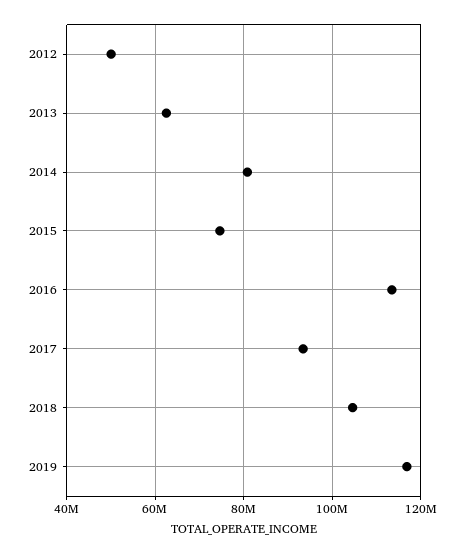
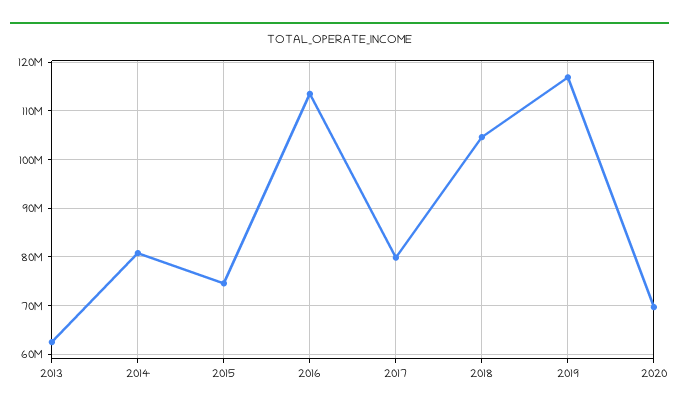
2012: 50000000 -> none
2017: 94000000 -> 80000000
2020: none -> 70000000

